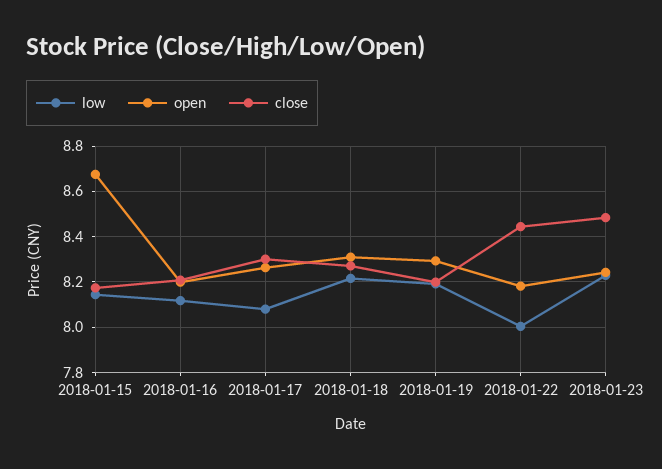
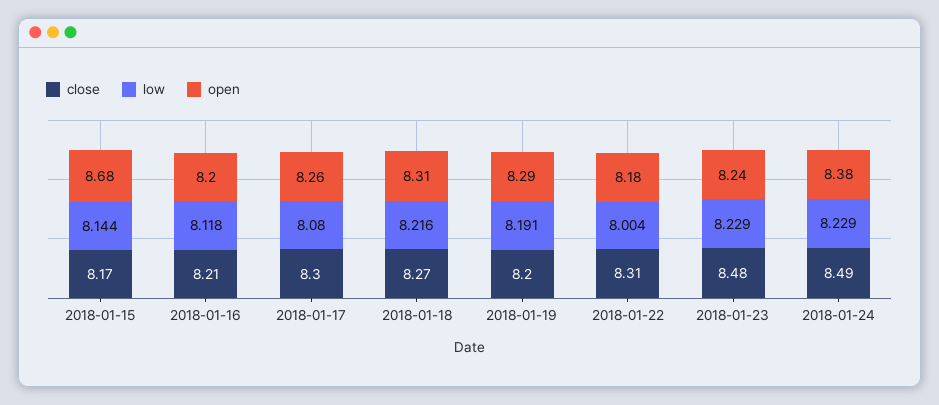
close, 2018-01-22: 8.45 -> 8.31
close, 2018-01-24: none -> 8.49
low, 2018-01-24: none -> 8.229
open, 2018-01-24: none -> 8.38

